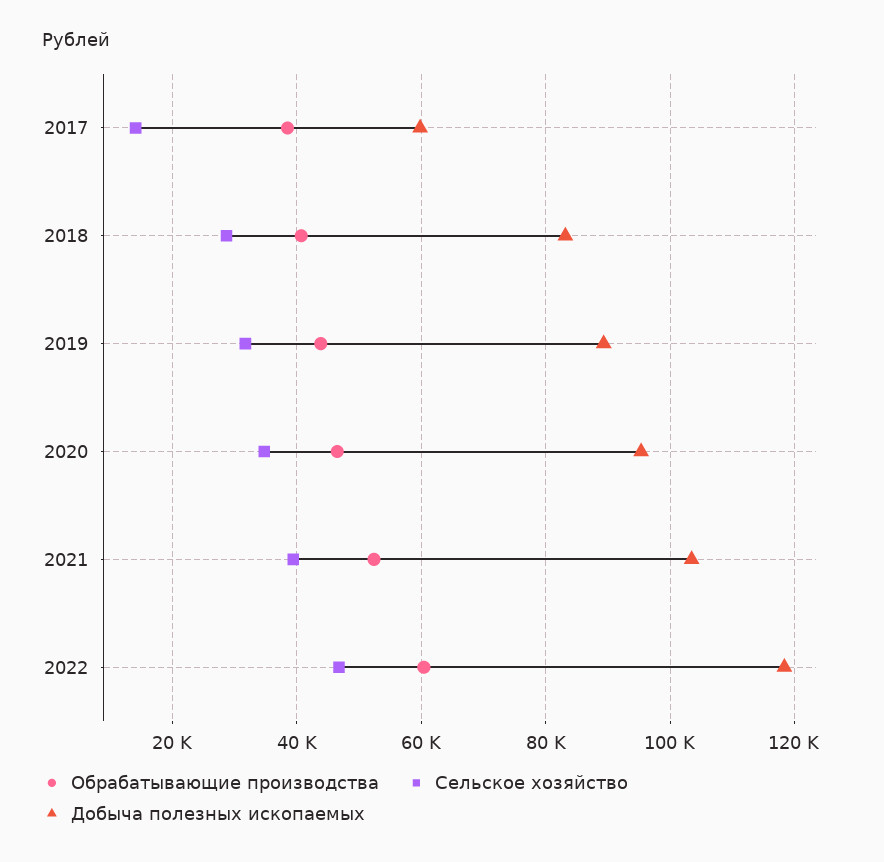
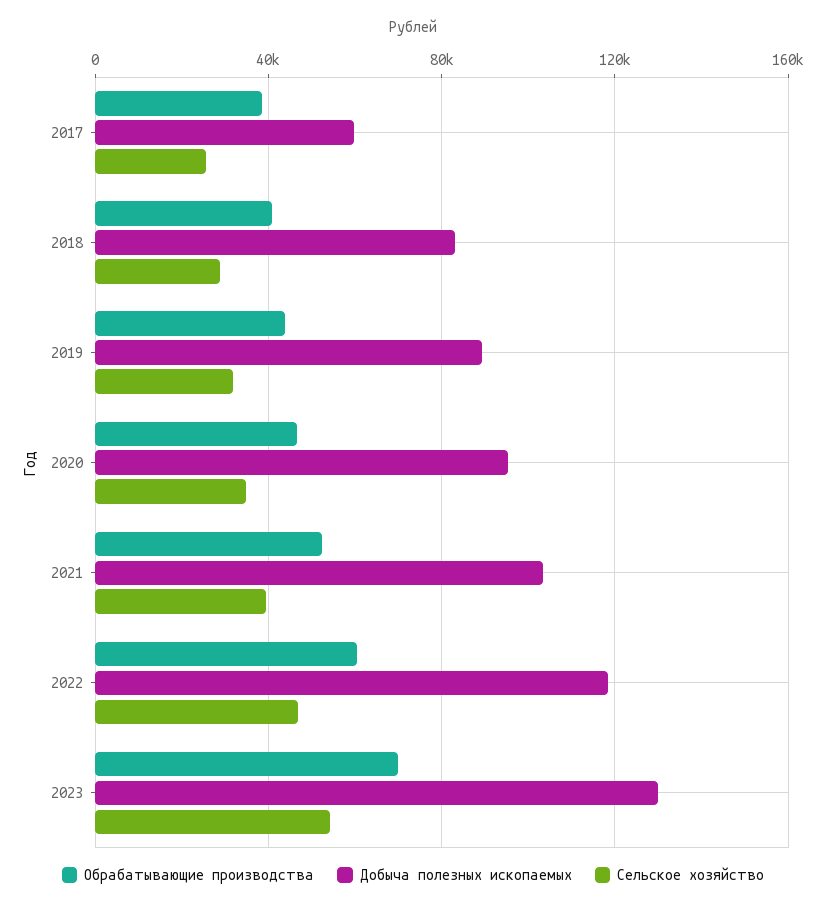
Сельское хозяйство, 2017: 14000 -> 25000
Обрабатывающие производства, 2023: none -> 70000
Добыча полезных ископаемых, 2023: none -> 130000
Сельское хозяйство, 2023: none -> 55000

